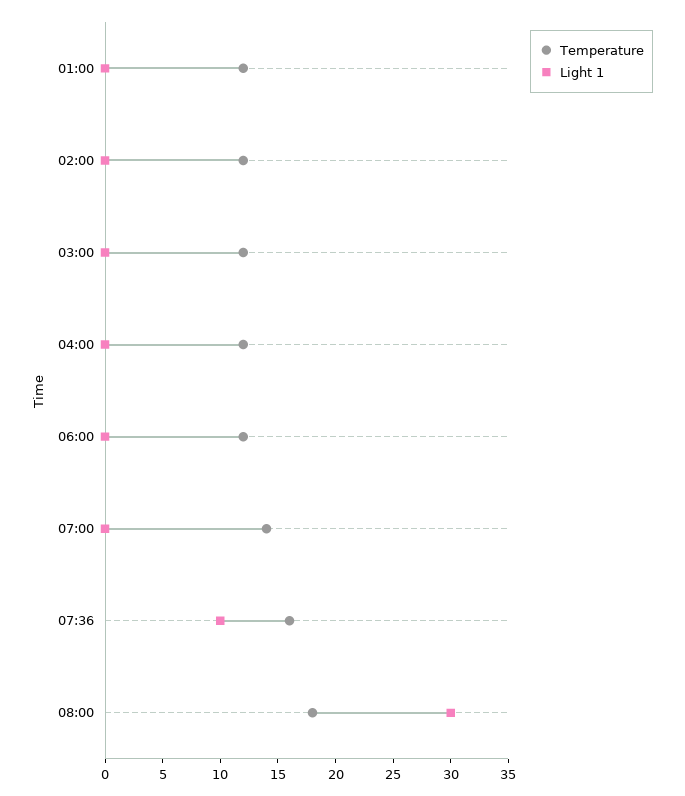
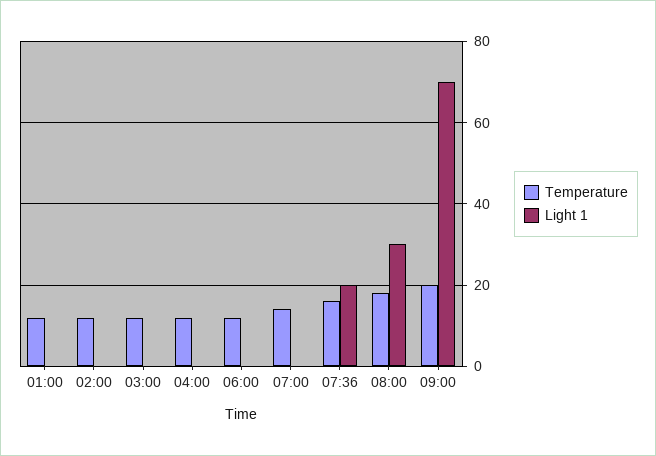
Light 1, 07:36: 10 -> 20
Temperature, 09:00: none -> 20
Light 1, 09:00: none -> 70

